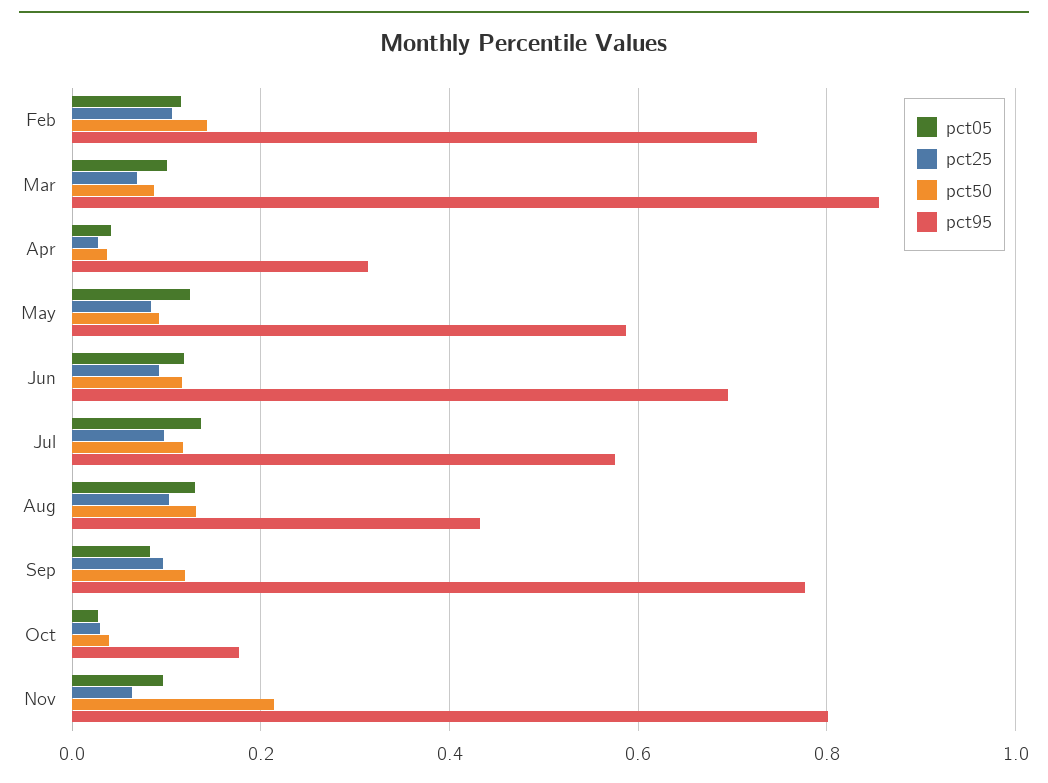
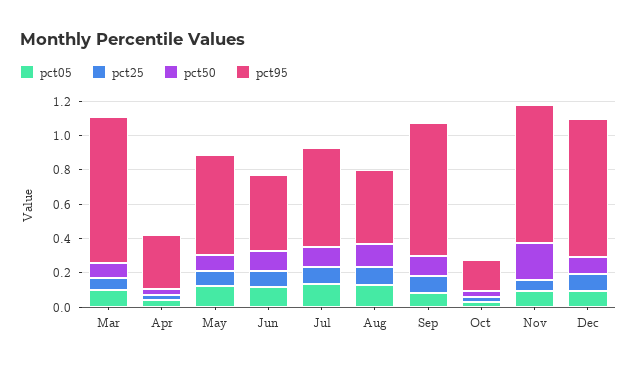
pct05, Feb: 0.12 -> none
pct25, Feb: 0.1 -> none
pct50, Feb: 0.14 -> none
pct95, Feb: 0.72 -> none
pct95, Jun: 0.7 -> 0.45
pct05, Dec: none -> 0.1
pct25, Dec: none -> 0.1
pct50, Dec: none -> 0.1
pct95, Dec: none -> 0.8

